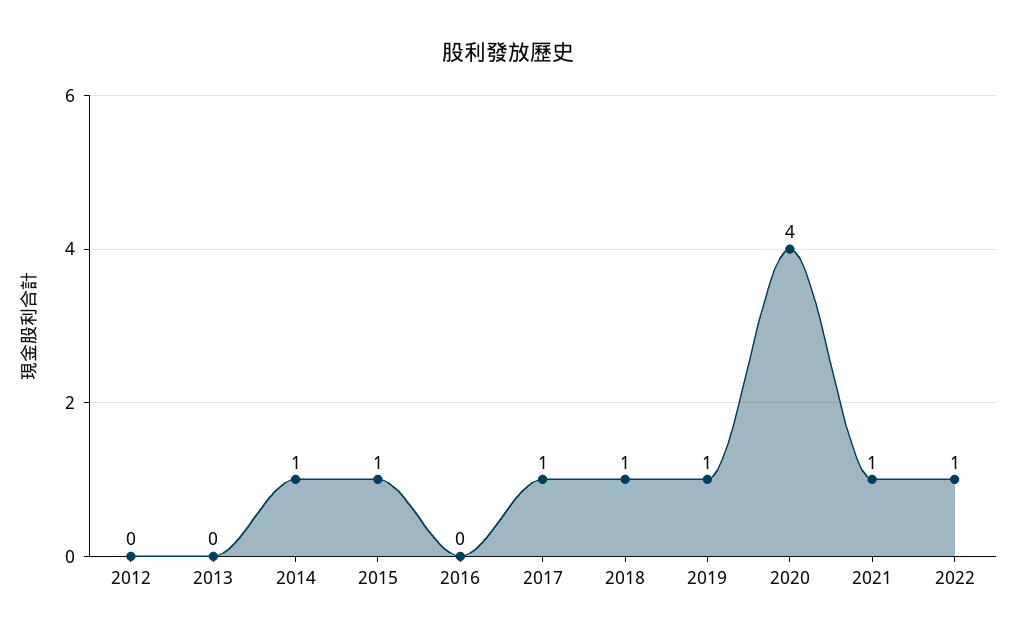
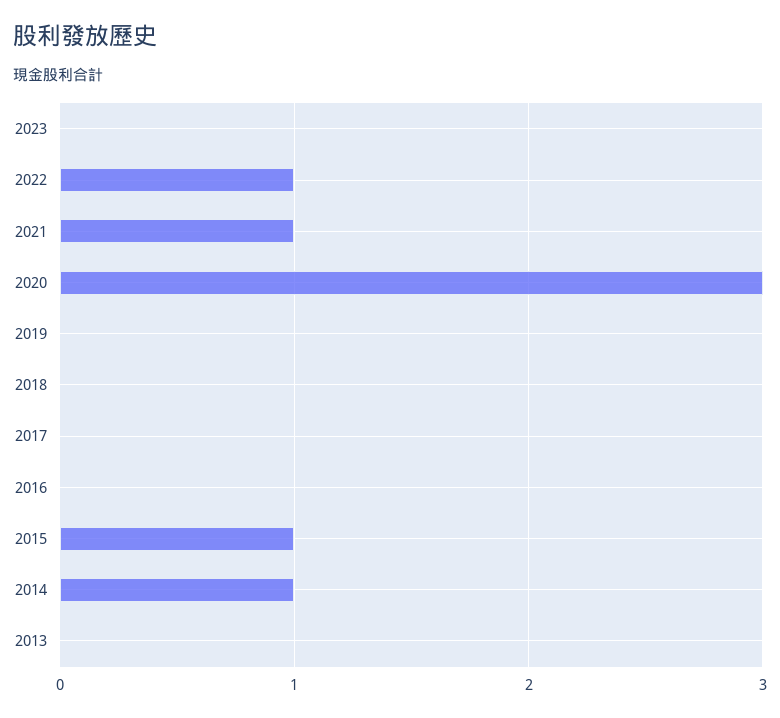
2012: 0 -> none
2017: 1 -> 0
2018: 1 -> 0
2019: 1 -> 0
2020: 4 -> 3
2023: none -> 0

